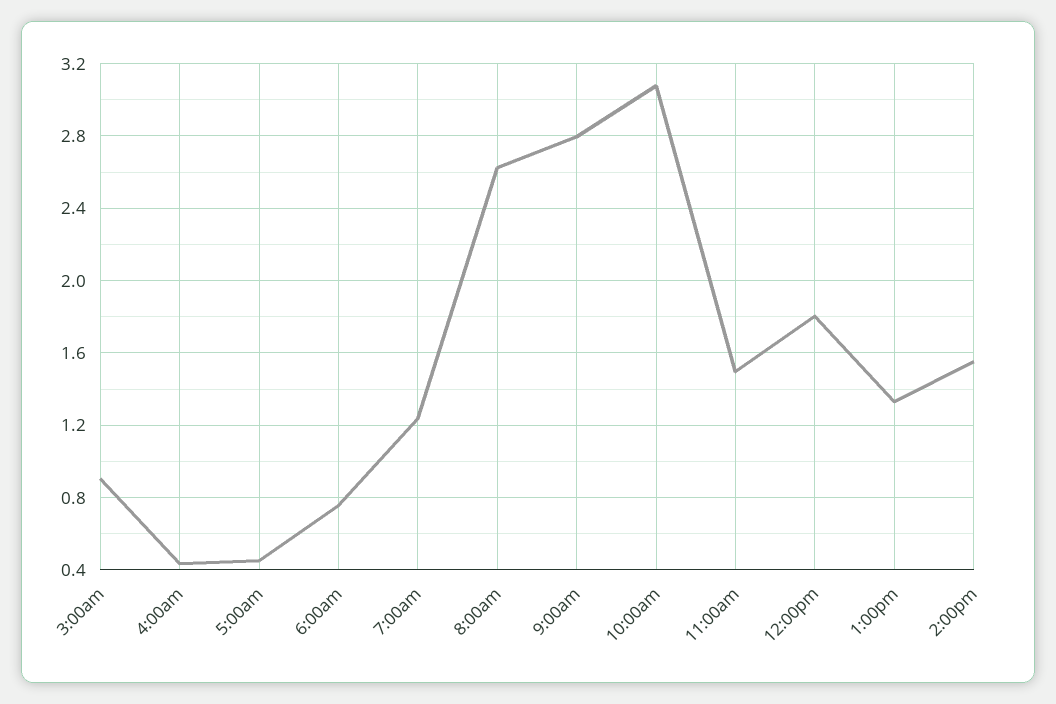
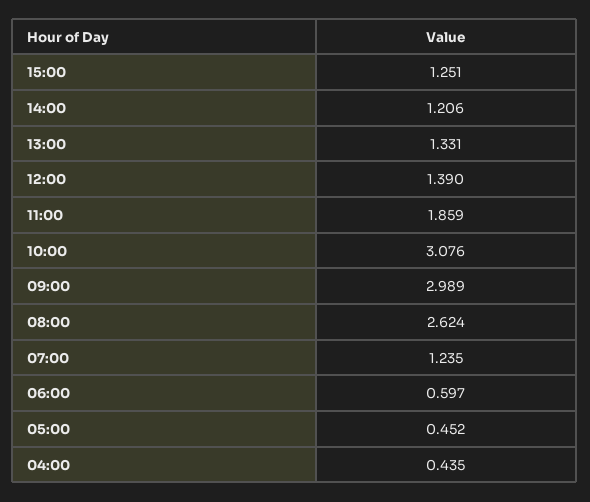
3:00am: 0.9 -> none
6:00am: 0.75 -> 0.597
9:00am: 2.8 -> 2.989
11:00am: 1.5 -> 1.859
12:00pm: 1.8 -> 1.39
2:00pm: 1.55 -> 1.206
15:00: none -> 1.251

